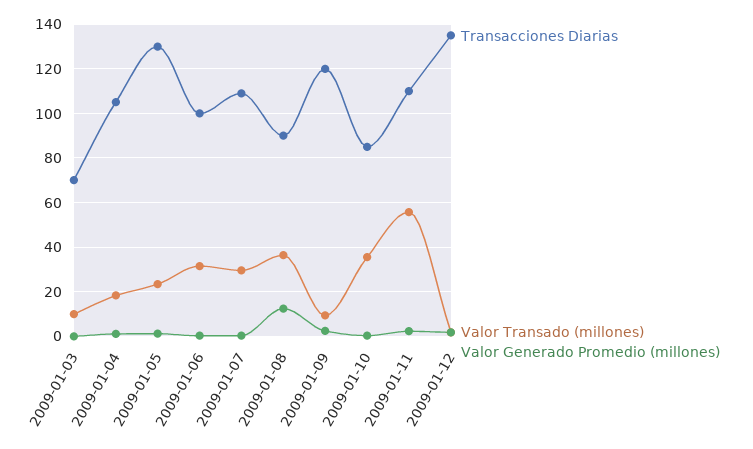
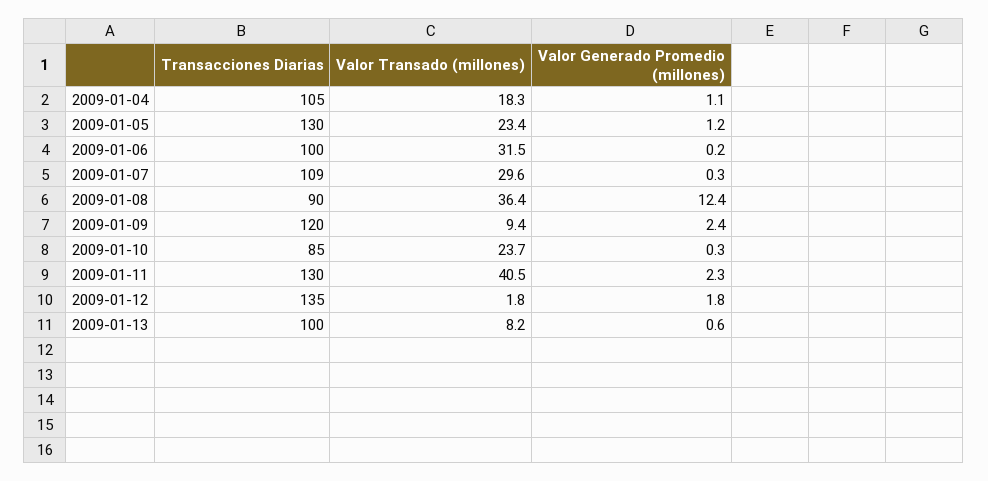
Transacciones Diarias, 2009-01-03: 70 -> none
Valor Transado (millones), 2009-01-03: 10 -> none
Valor Generado Promedio (millones), 2009-01-03: 0 -> none
Valor Transado (millones), 2009-01-10: 35 -> 23.7
Transacciones Diarias, 2009-01-11: 110 -> 130
Valor Transado (millones), 2009-01-11: 55 -> 40.5
Transacciones Diarias, 2009-01-13: none -> 100
Valor Transado (millones), 2009-01-13: none -> 8.2
Valor Generado Promedio (millones), 2009-01-13: none -> 0.6

